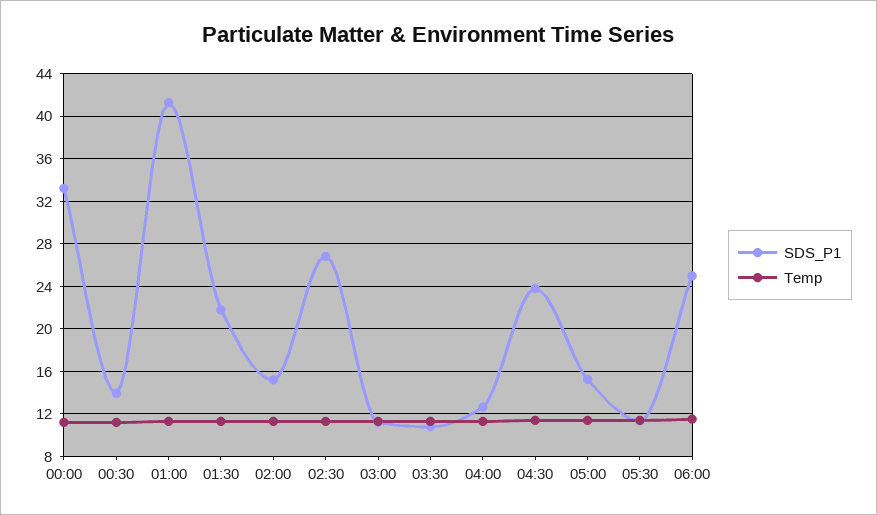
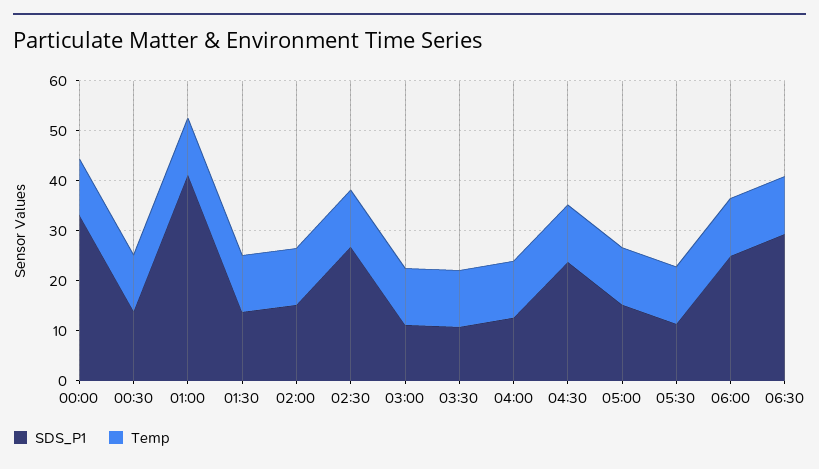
SDS_P1, 01:30: 22 -> 14
SDS_P1, 06:30: none -> 30
Temp, 06:30: none -> 12

